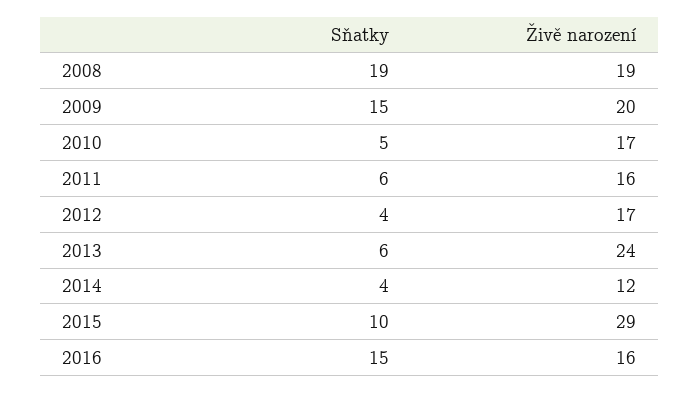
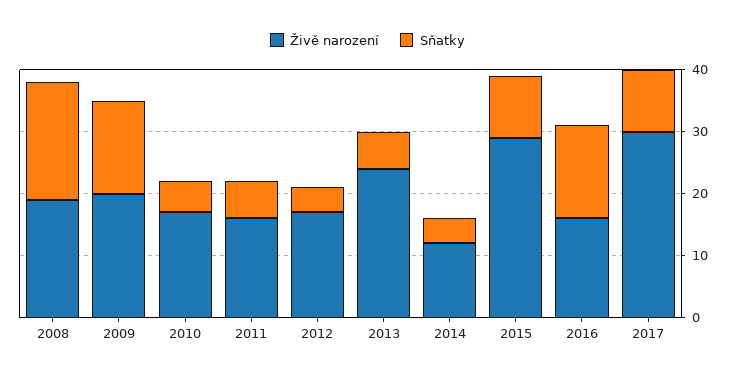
Živě narození, 2017: none -> 30
Sňatky, 2017: none -> 10

